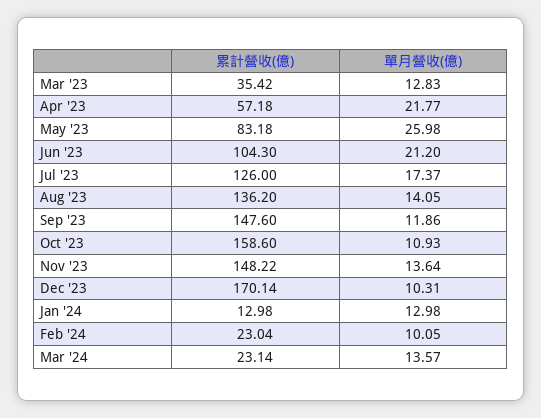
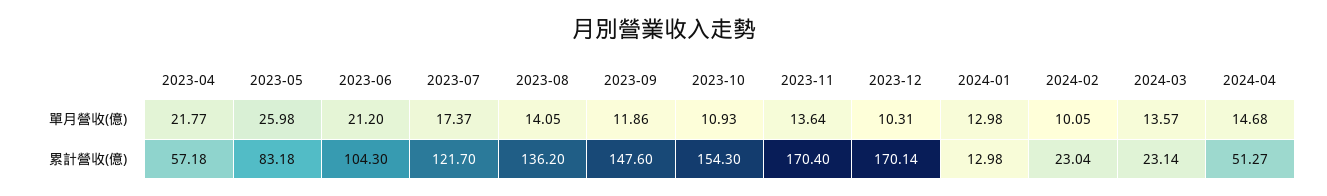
累計營收(億), Mar '23: 35.42 -> none
單月營收(億), Mar '23: 12.83 -> none
累計營收(億), Jul '23: 126 -> 121.7
累計營收(億), Oct '23: 158.6 -> 154.3
累計營收(億), Nov '23: 148.22 -> 170.4
單月營收(億), 2024-04: none -> 14.68
累計營收(億), 2024-04: none -> 51.27

